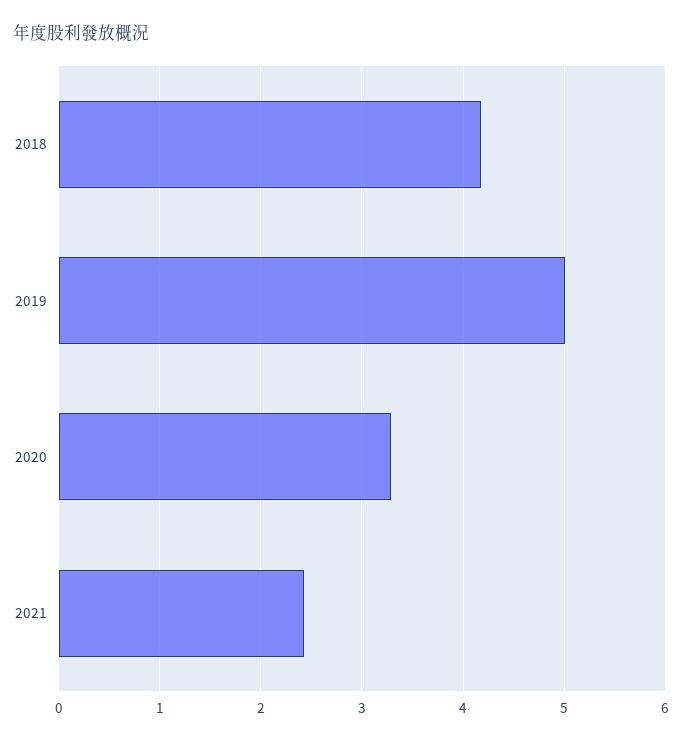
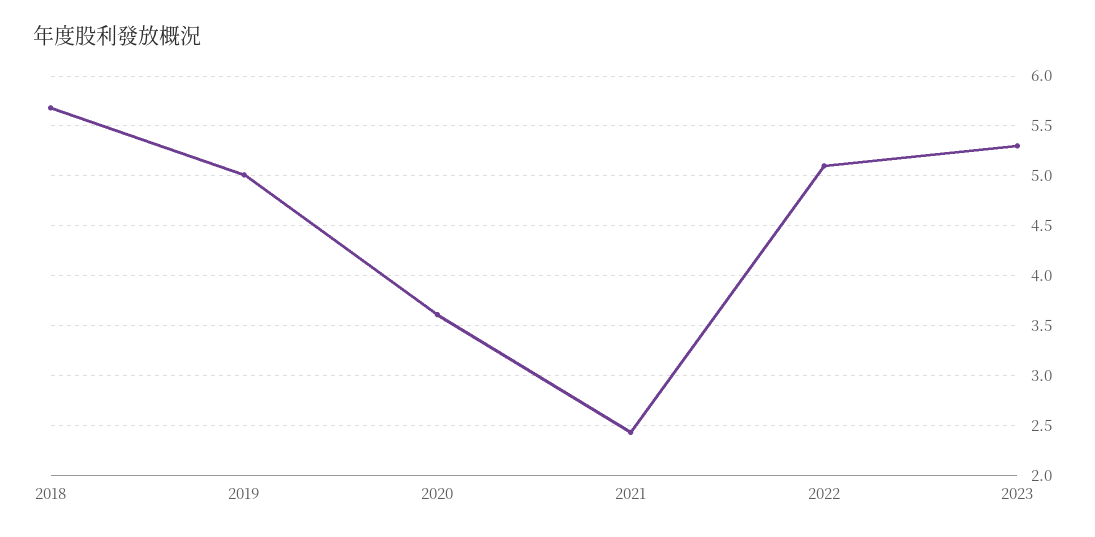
2018: 4.2 -> 5.7
2020: 3.3 -> 3.6
2022: none -> 5.1
2023: none -> 5.3

